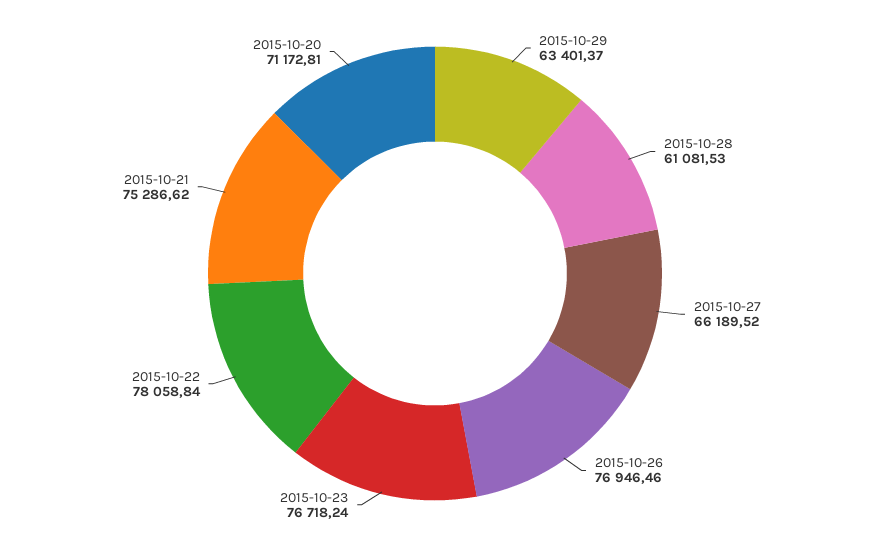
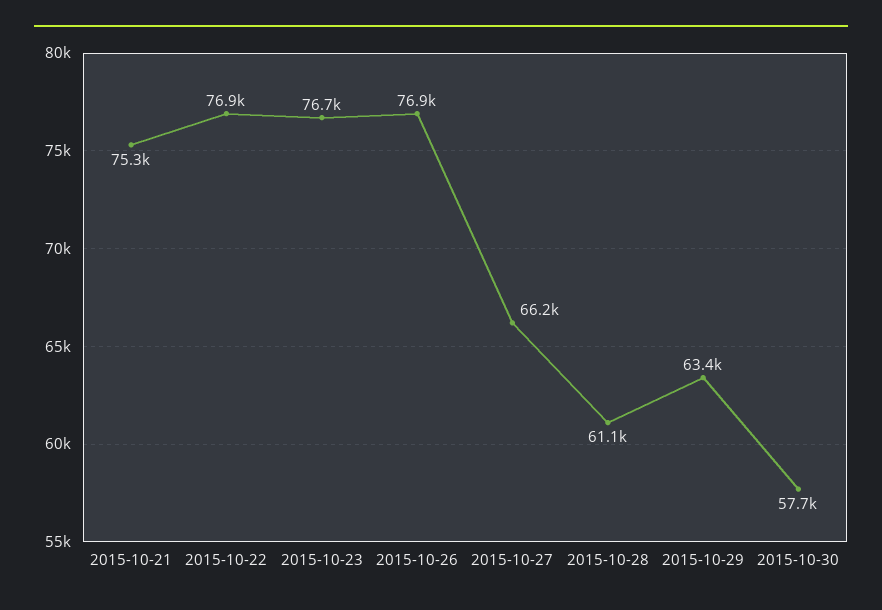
2015-10-22: 78058.84 -> 76900
2015-10-20: 71172.81 -> none
2015-10-30: none -> 57700

